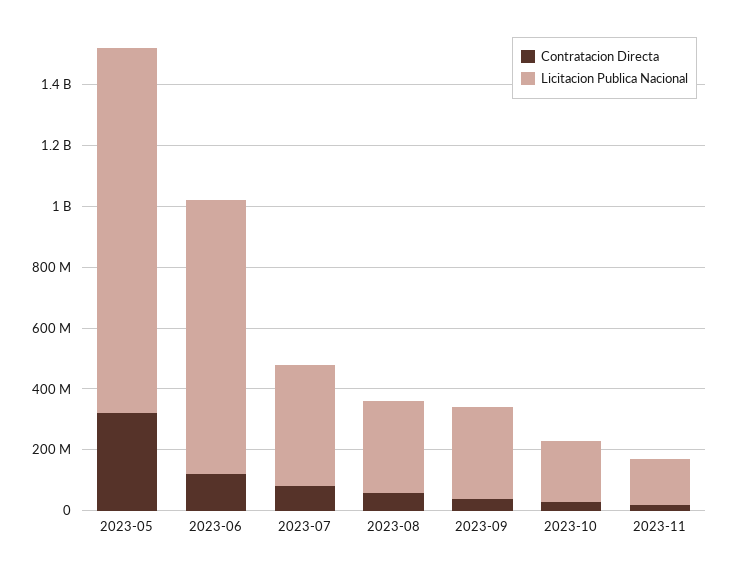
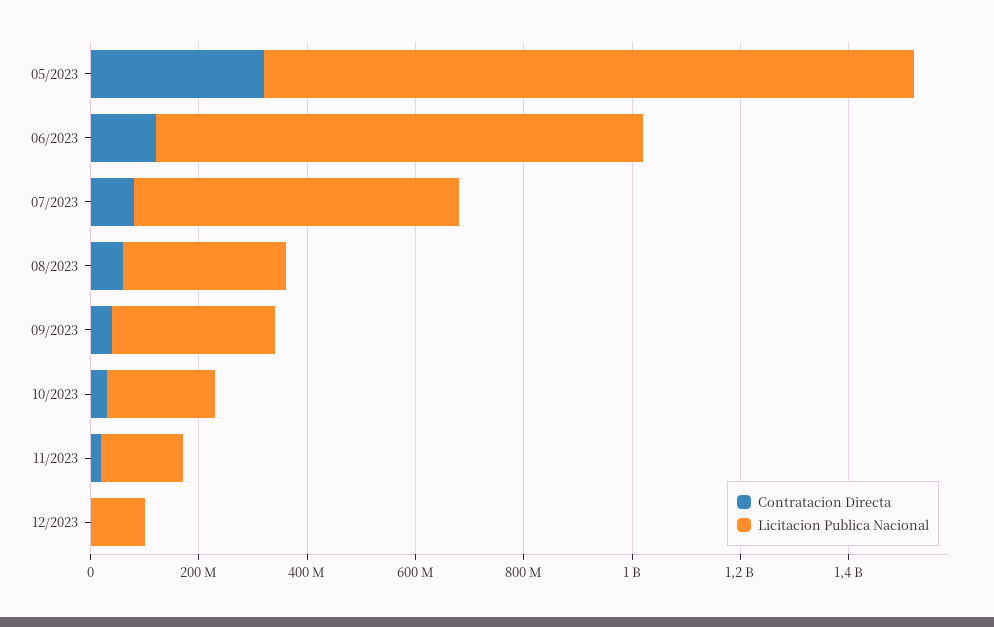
Licitacion Publica Nacional, 2023-07: 400000000 -> 600000000
Contratacion Directa, 12/2023: none -> 0
Licitacion Publica Nacional, 12/2023: none -> 100000000

